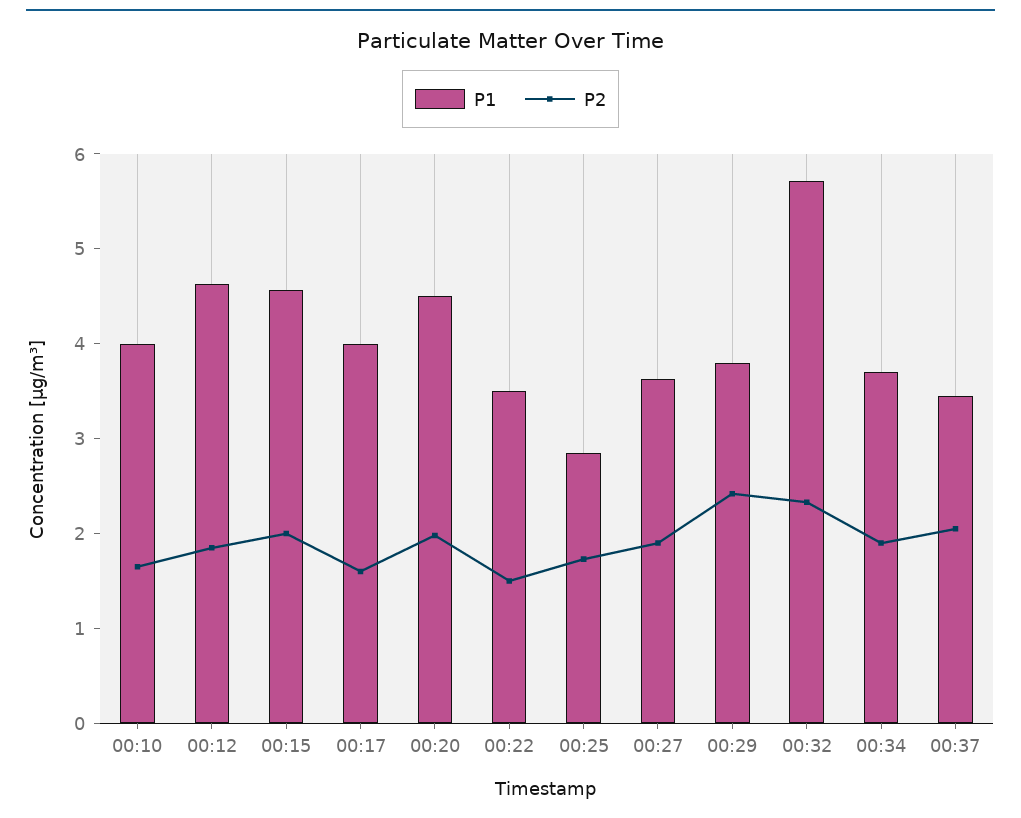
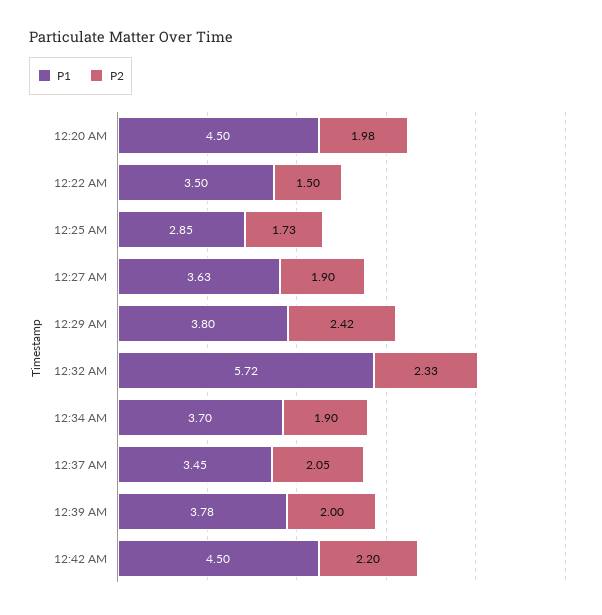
P1, 00:10: 4 -> none
P2, 00:10: 1.6 -> none
P1, 00:12: 4.6 -> none
P2, 00:12: 1.8 -> none
P1, 00:15: 4.6 -> none
P2, 00:15: 2 -> none
P1, 00:17: 4 -> none
P2, 00:17: 1.6 -> none
P1, 12:39 AM: none -> 3.78
P2, 12:39 AM: none -> 2
P1, 12:42 AM: none -> 4.5
P2, 12:42 AM: none -> 2.2

